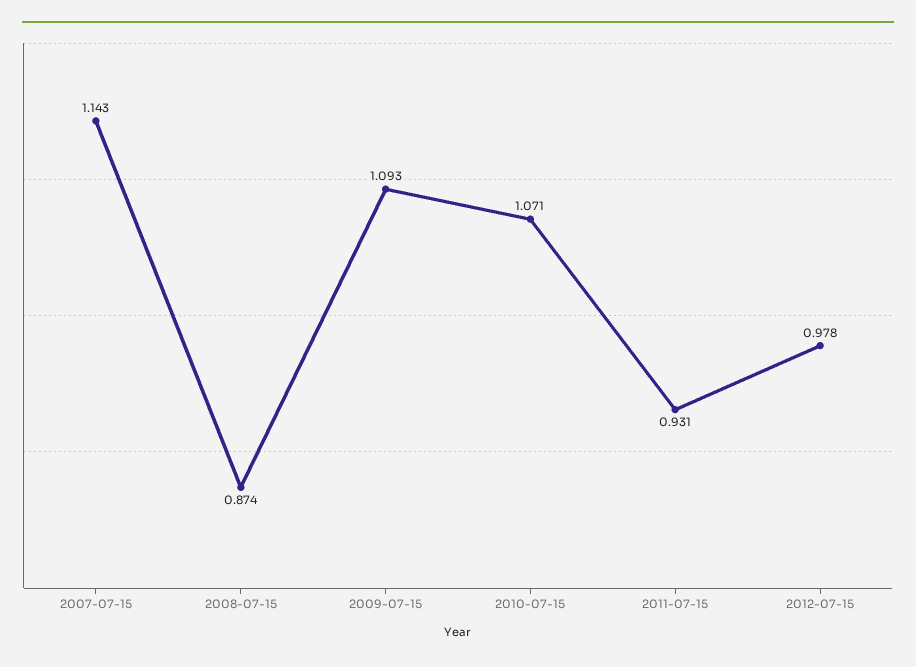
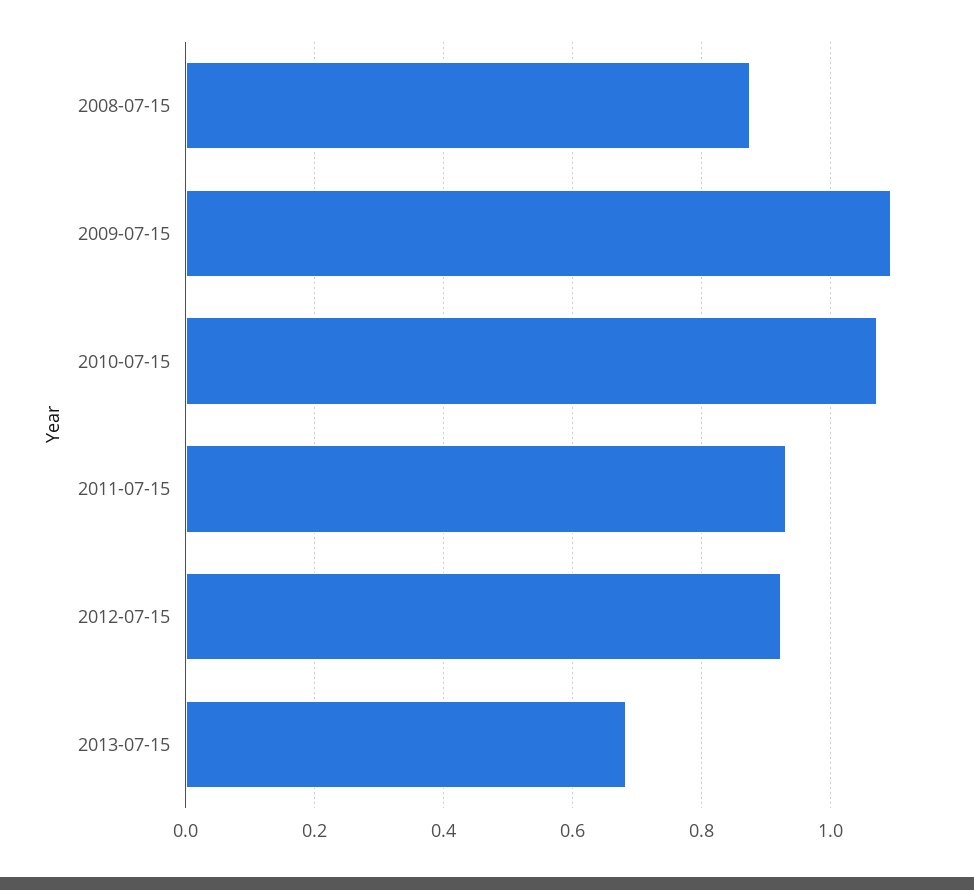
2007-07-15: 1.143 -> none
2012-07-15: 0.978 -> 0.92
2013-07-15: none -> 0.68

